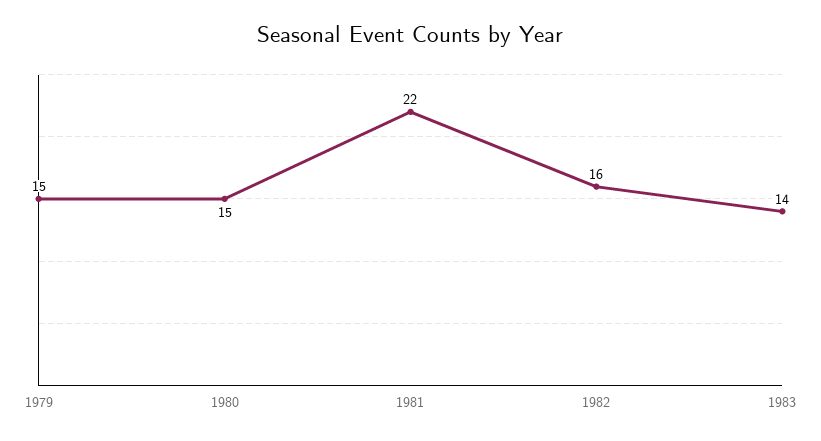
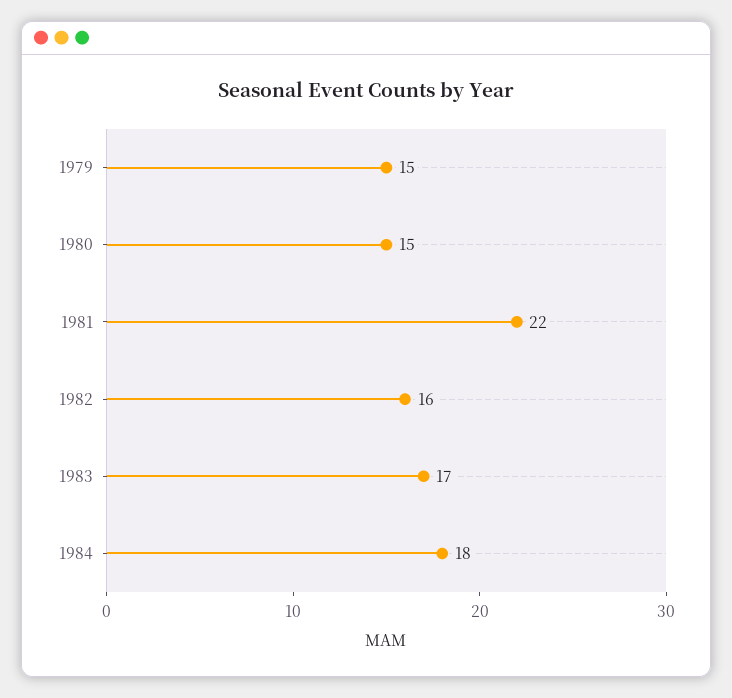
1983: 14 -> 17
1984: none -> 18

